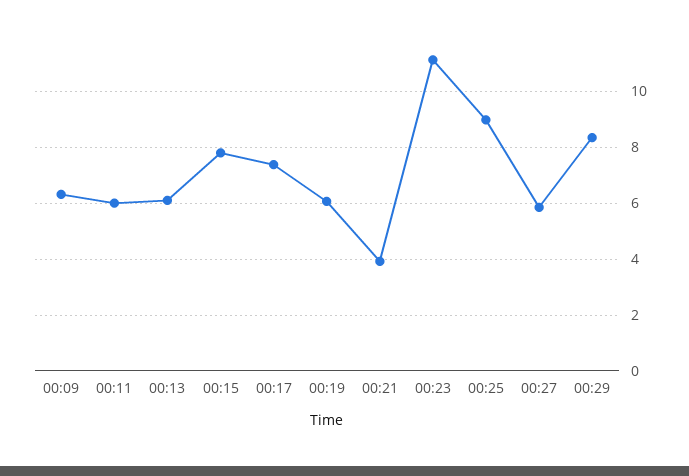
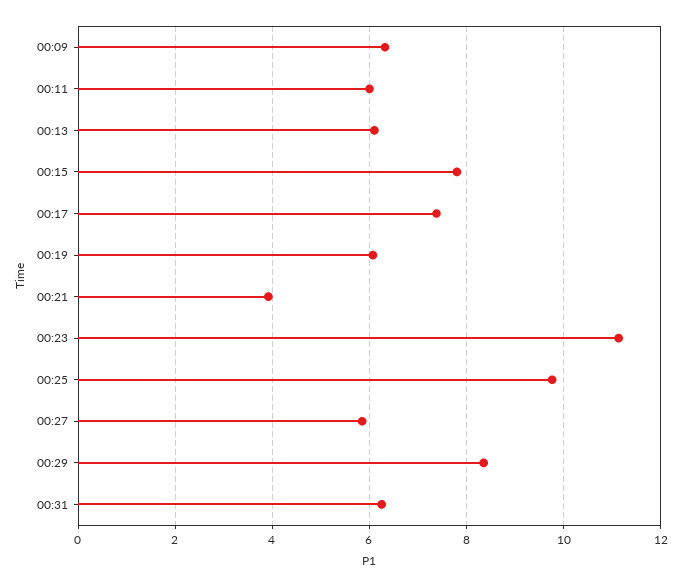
00:25: 9 -> 9.8
00:31: none -> 6.2

